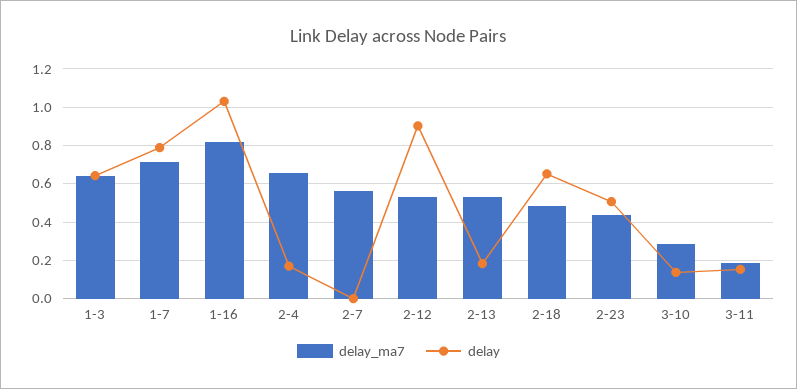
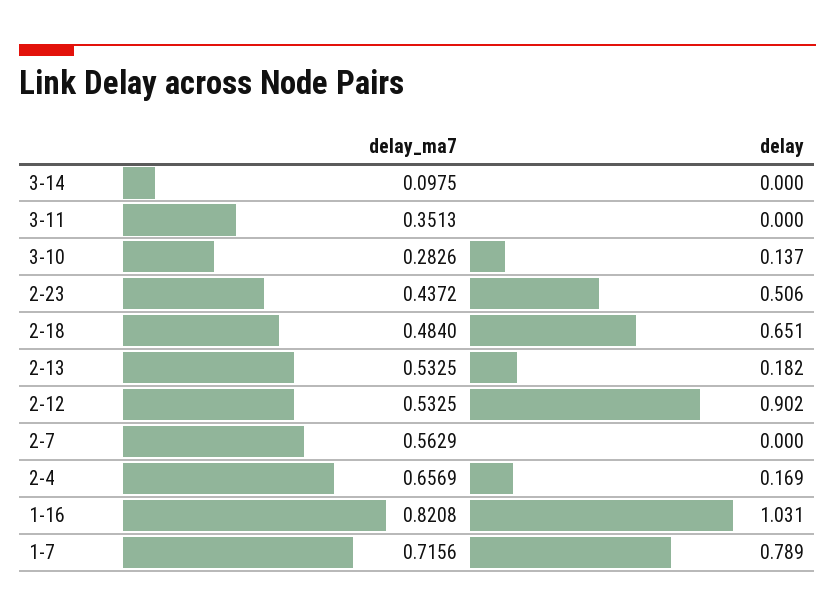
delay_ma7, 1-3: 0.65 -> none
delay, 1-3: 0.65 -> none
delay_ma7, 3-11: 0.2 -> 0.3513
delay, 3-11: 0.15 -> 0
delay_ma7, 3-14: none -> 0.0975
delay, 3-14: none -> 0

